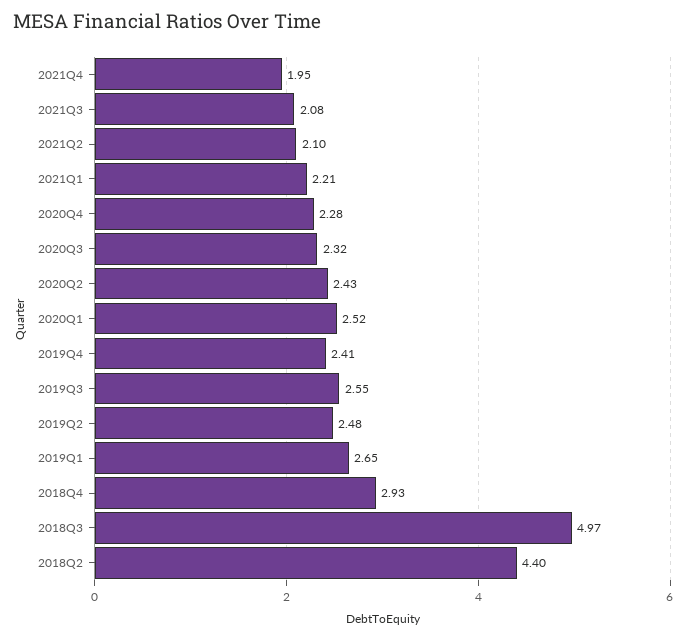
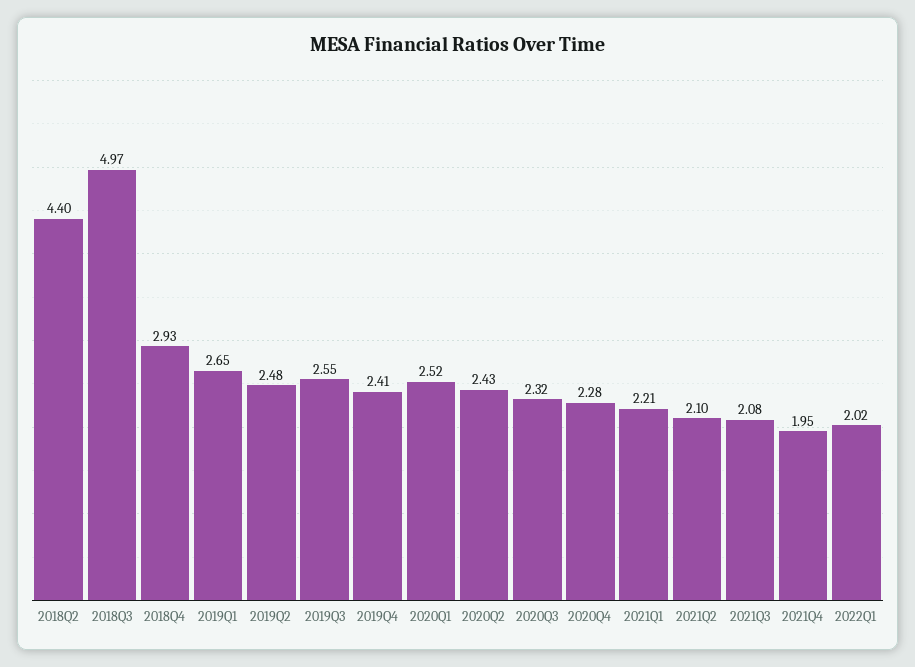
2022Q1: none -> 2.02

